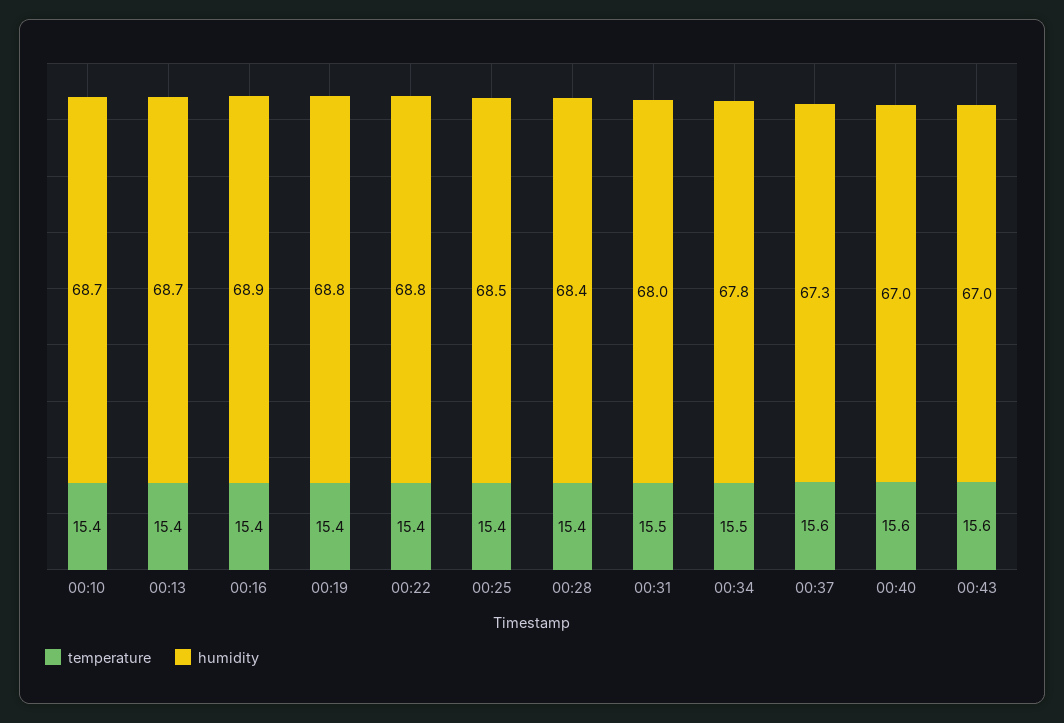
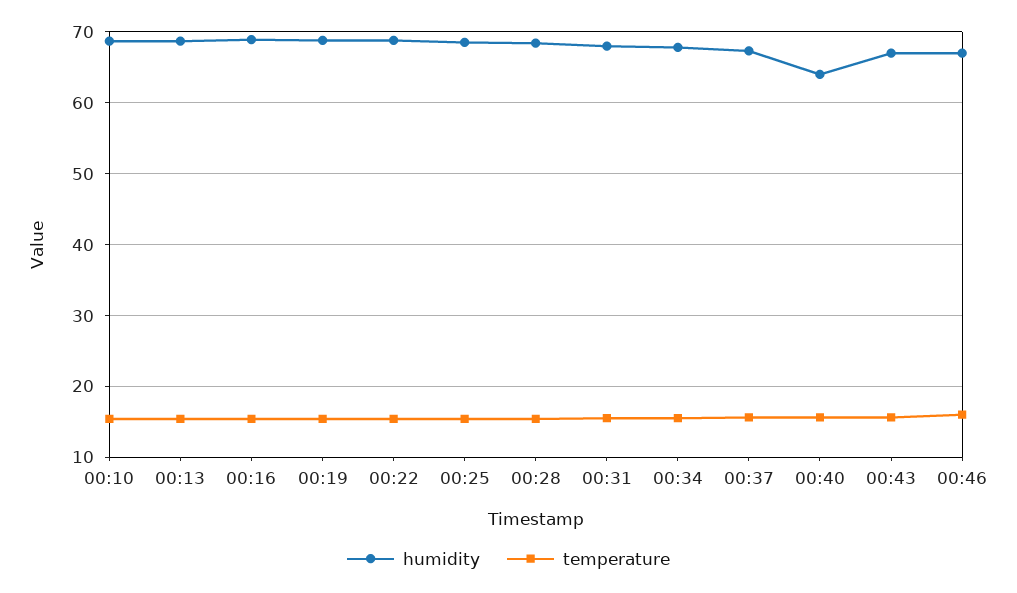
humidity, 00:40: 67 -> 64
humidity, 00:46: none -> 67
temperature, 00:46: none -> 16

